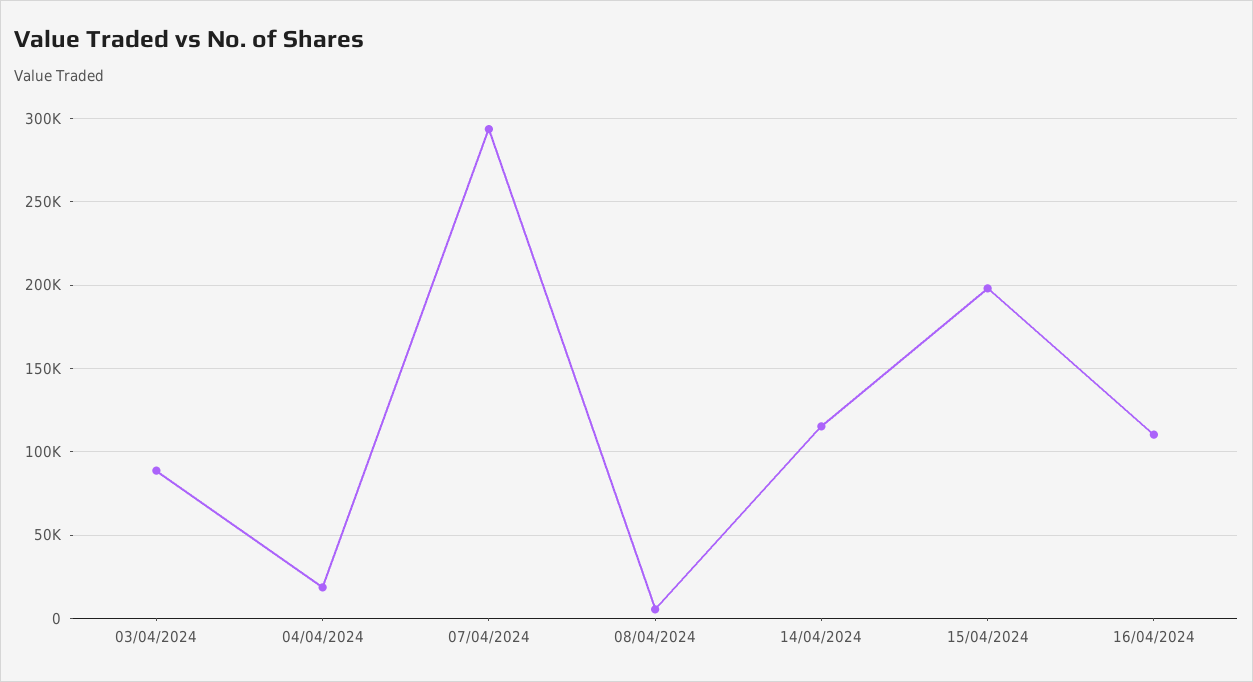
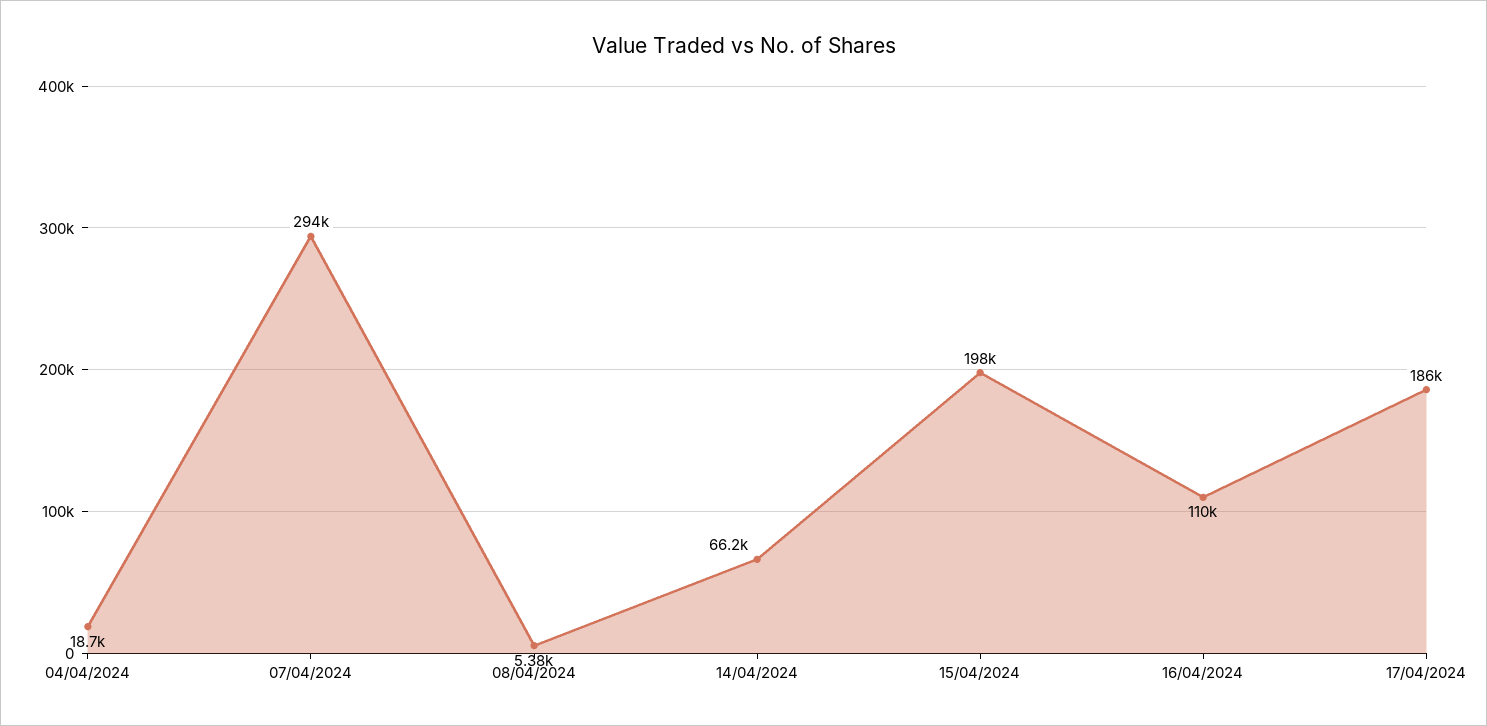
03/04/2024: 90000 -> none
14/04/2024: 115000 -> 66200
17/04/2024: none -> 186000

